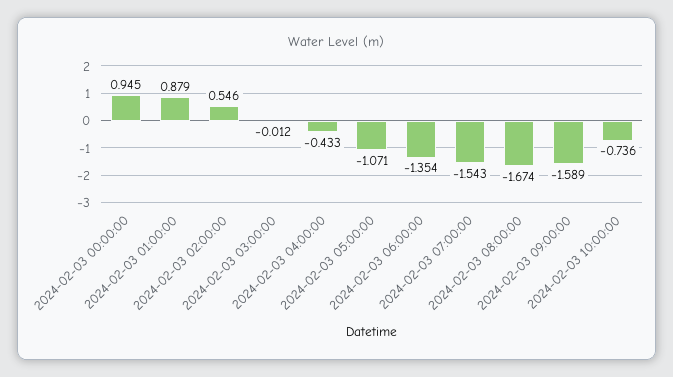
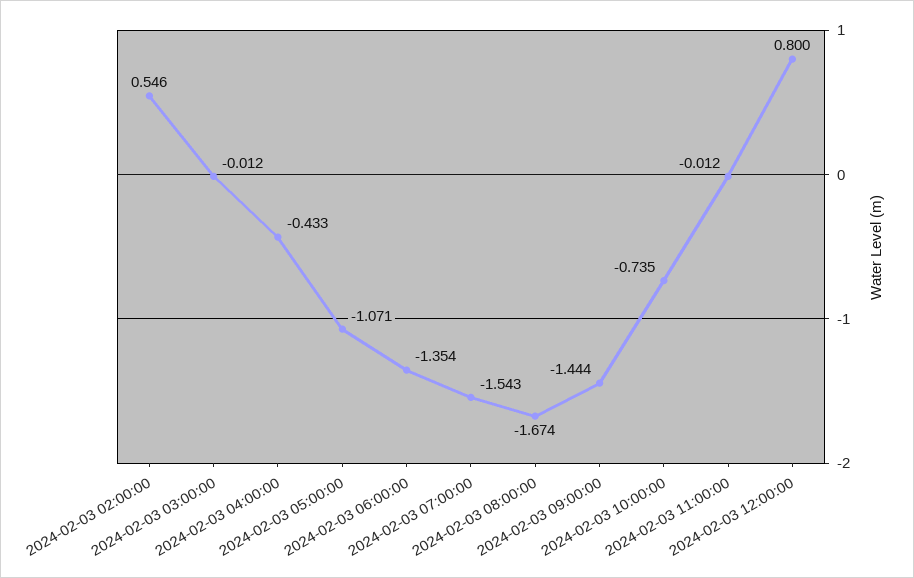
2024-02-03 00:00:00: 0.945 -> none
2024-02-03 01:00:00: 0.879 -> none
2024-02-03 09:00:00: -1.589 -> -1.444
2024-02-03 10:00:00: -0.736 -> -0.735
2024-02-03 11:00:00: none -> -0.012
2024-02-03 12:00:00: none -> 0.8

